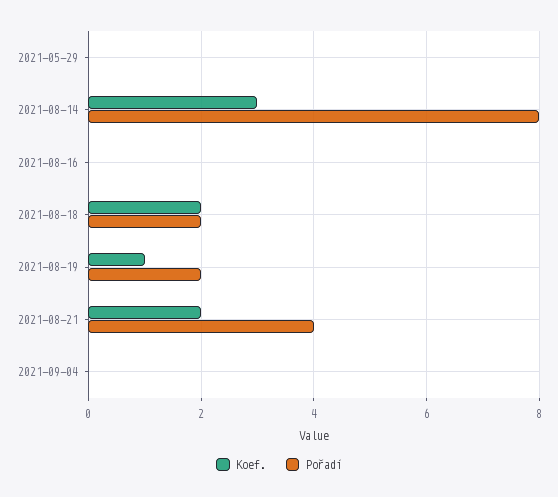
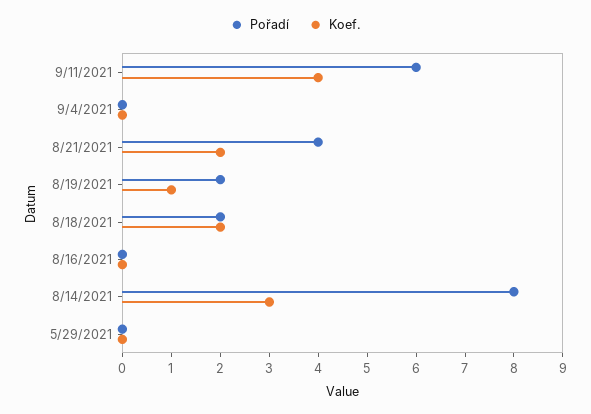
Pořadí, 9/11/2021: none -> 6
Koef., 9/11/2021: none -> 4

